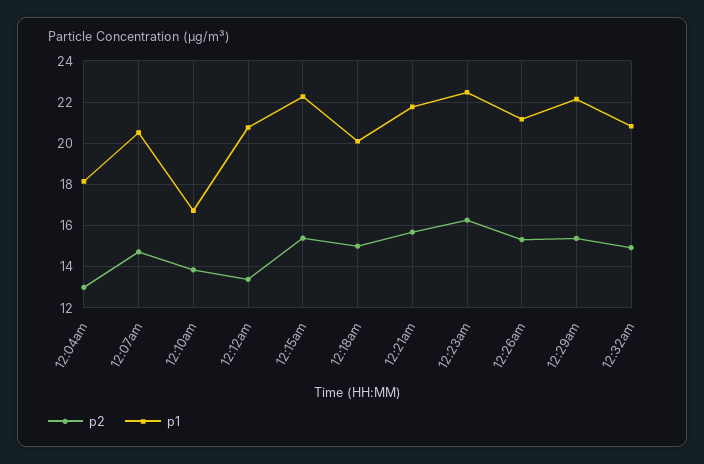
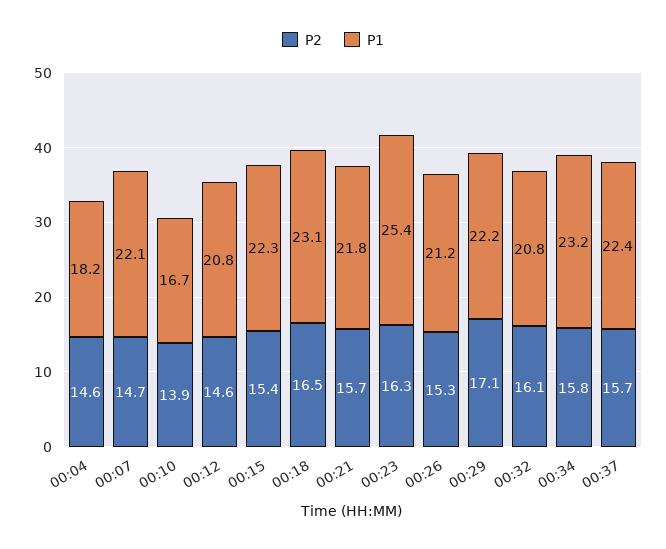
p2, 12:04am: 13 -> 14.6
p1, 12:07am: 20.5 -> 22.1
p2, 12:12am: 13.5 -> 14.6
p2, 12:18am: 15 -> 16.5
p1, 12:18am: 20 -> 23.1
p1, 12:23am: 22.5 -> 25.4
p2, 12:29am: 15.5 -> 17.1
p2, 12:32am: 15 -> 16.1
p2, 00:34: none -> 15.8
p1, 00:34: none -> 23.2
p2, 00:37: none -> 15.7
p1, 00:37: none -> 22.4

